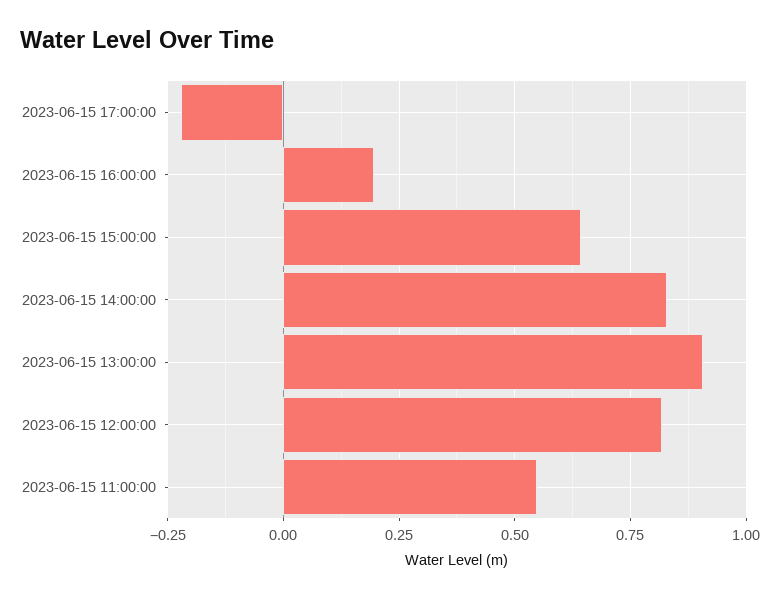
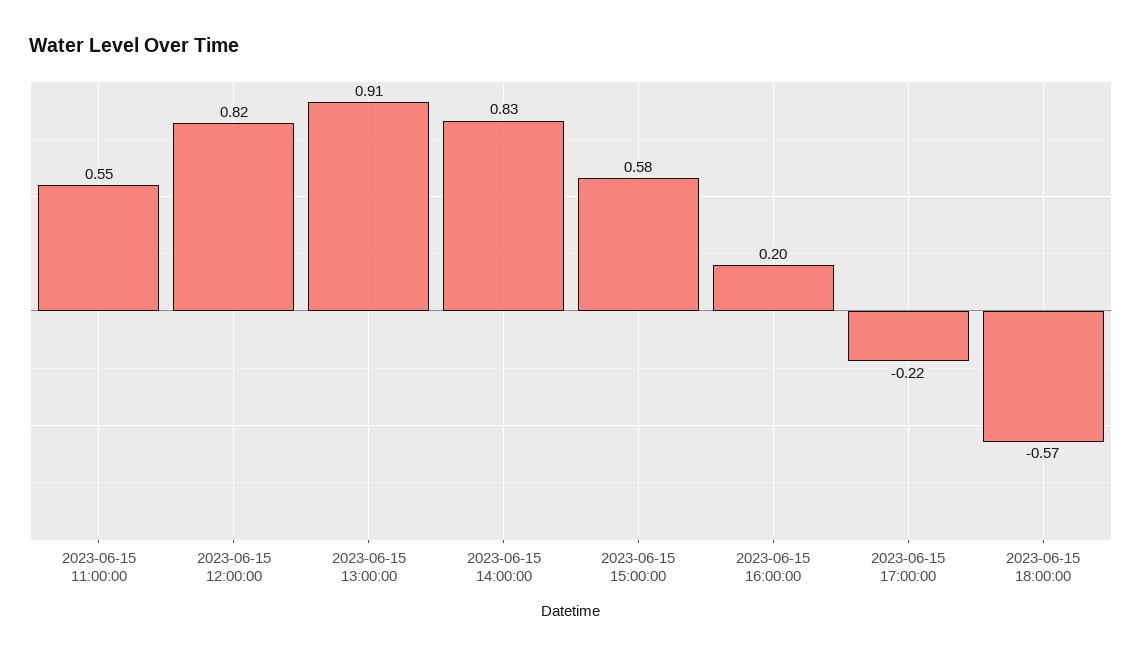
2023-06-15 15:00:00: 0.65 -> 0.58
2023-06-15 18:00:00: none -> -0.57

